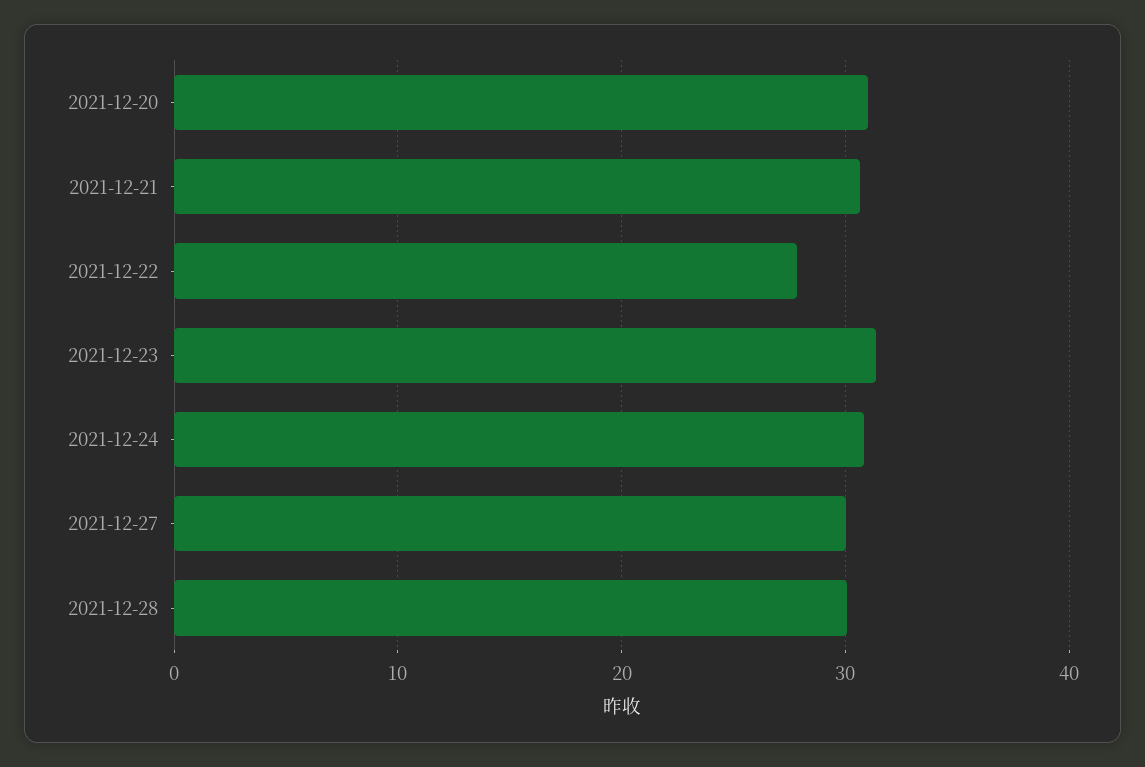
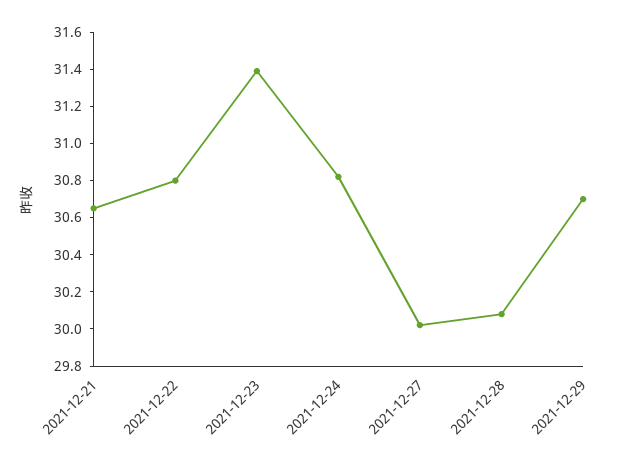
2021-12-20: 31 -> none
2021-12-22: 28 -> 30.8
2021-12-29: none -> 30.7

